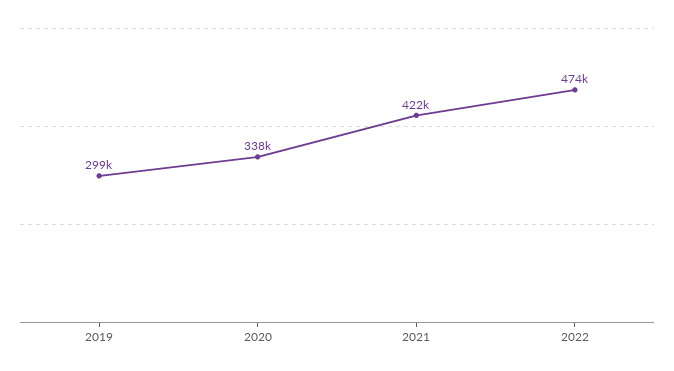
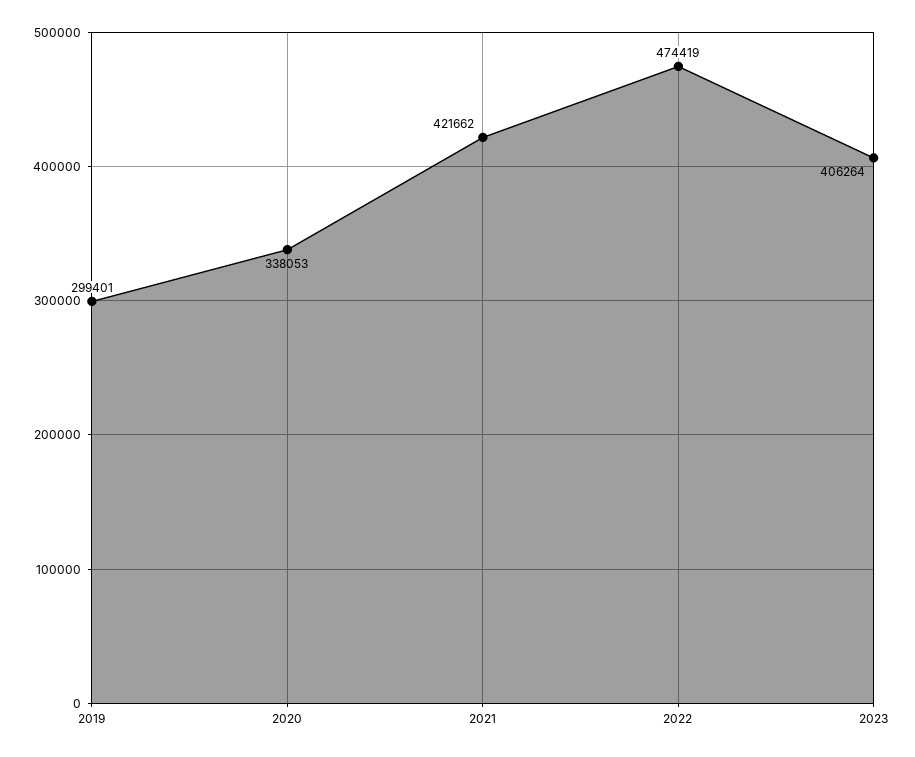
2023: none -> 406264

